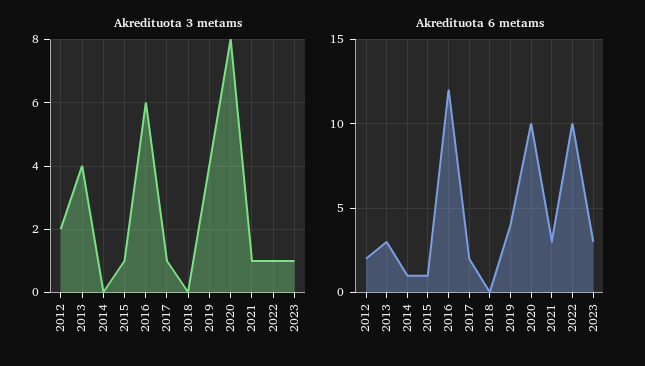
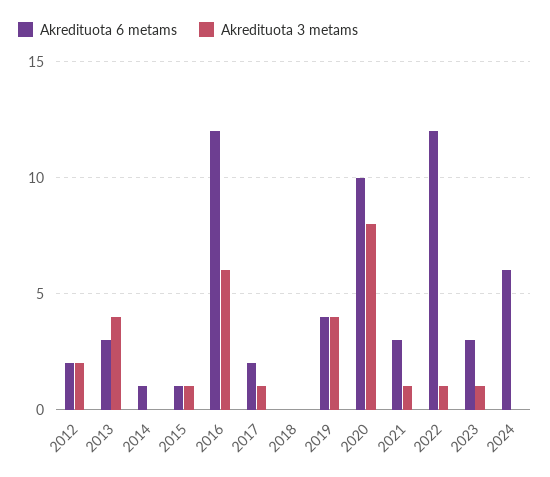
Akredituota 6 metams, 2022: 10 -> 12
Akredituota 6 metams, 2024: none -> 6
Akredituota 3 metams, 2024: none -> 0

